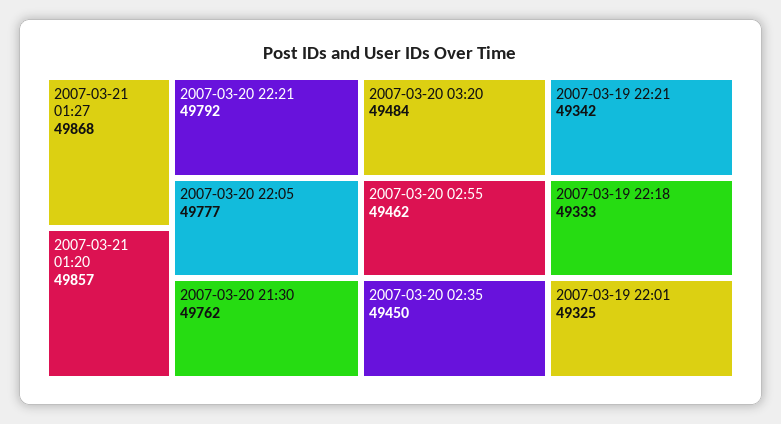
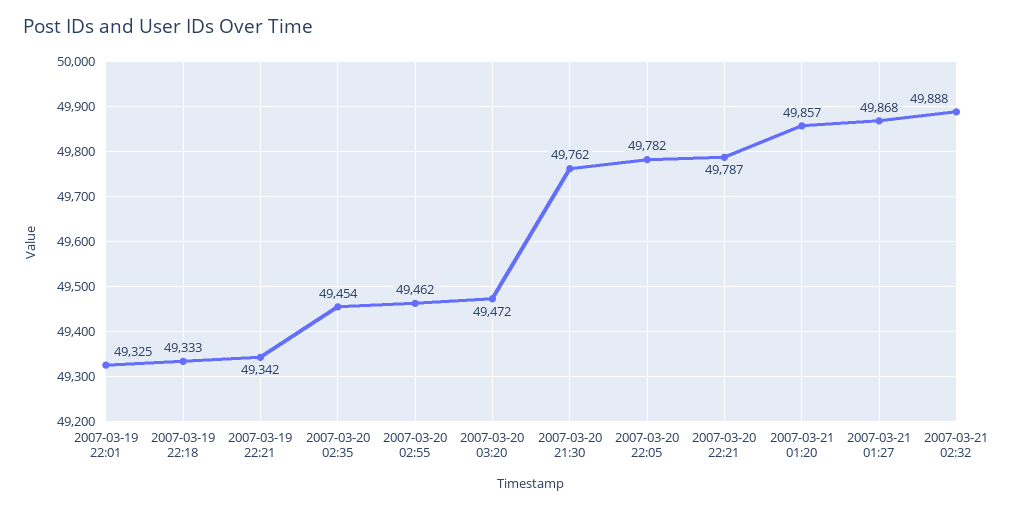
2007-03-20 22:21: 49792 -> 49787
2007-03-20 22:05: 49777 -> 49782
2007-03-20 03:20: 49484 -> 49472
2007-03-20 02:35: 49450 -> 49454
2007-03-21 02:32: none -> 49888

